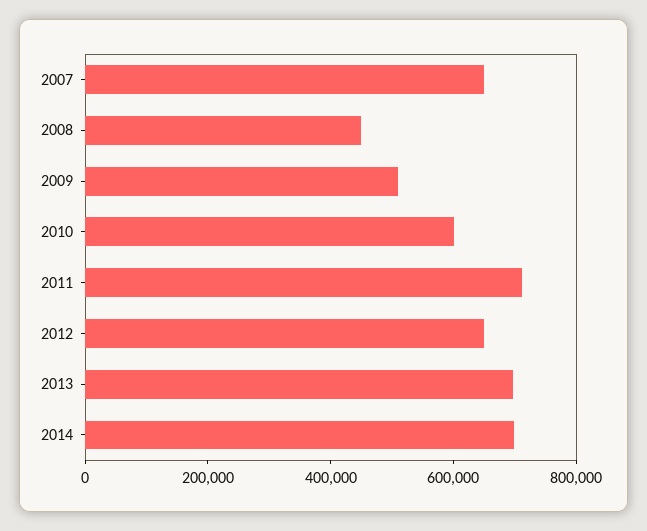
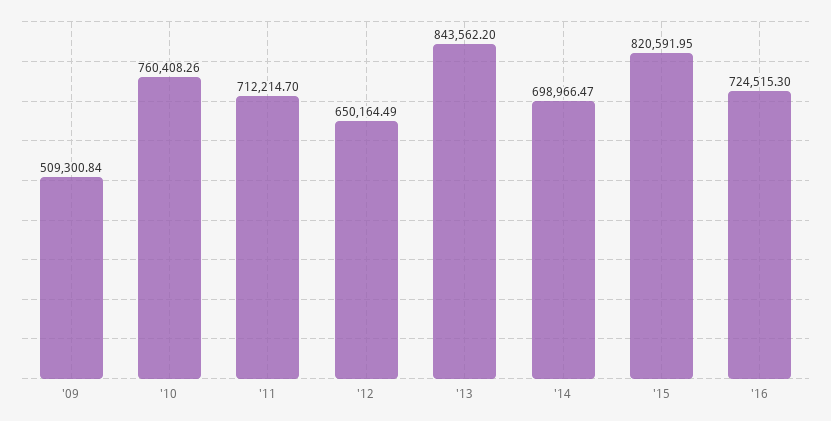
2007: 650000 -> none
2008: 450000 -> none
2010: 600000 -> 760408.26
2013: 700000 -> 843562.2
'15: none -> 820591.95
'16: none -> 724515.3

